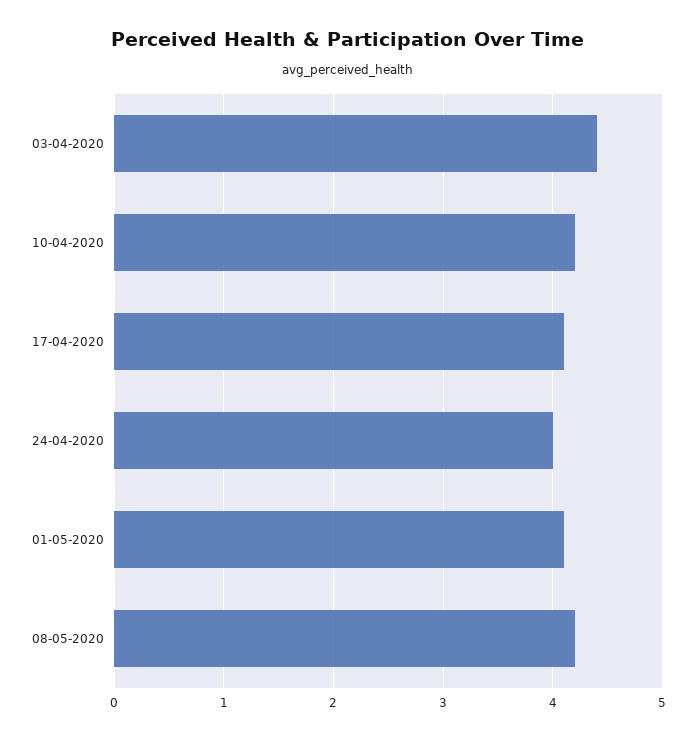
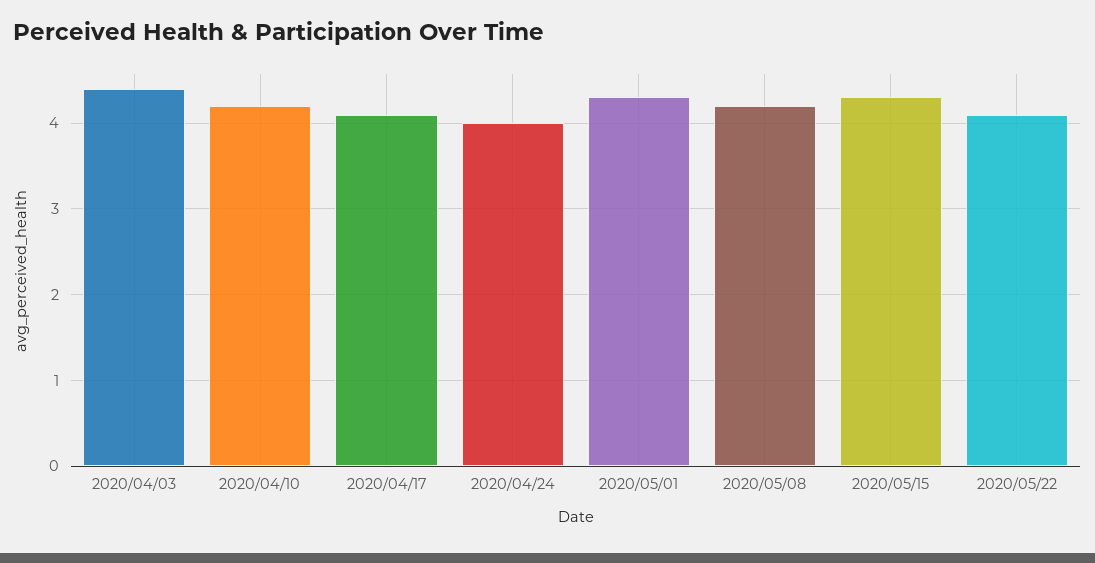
01-05-2020: 4.1 -> 4.3
2020/05/15: none -> 4.3
2020/05/22: none -> 4.1

